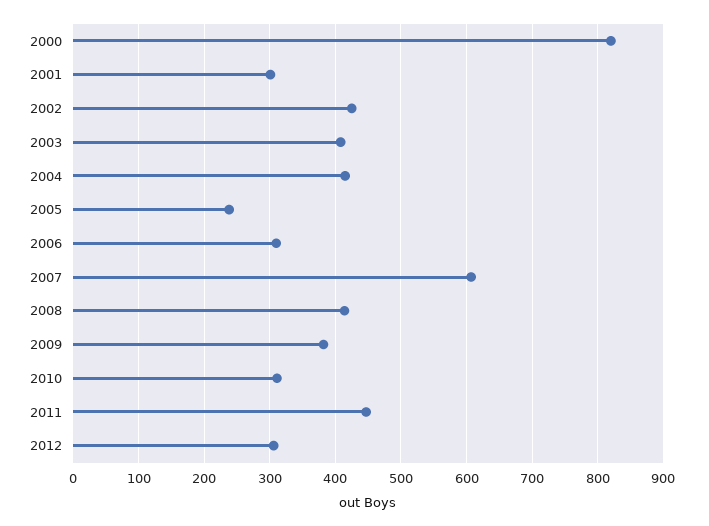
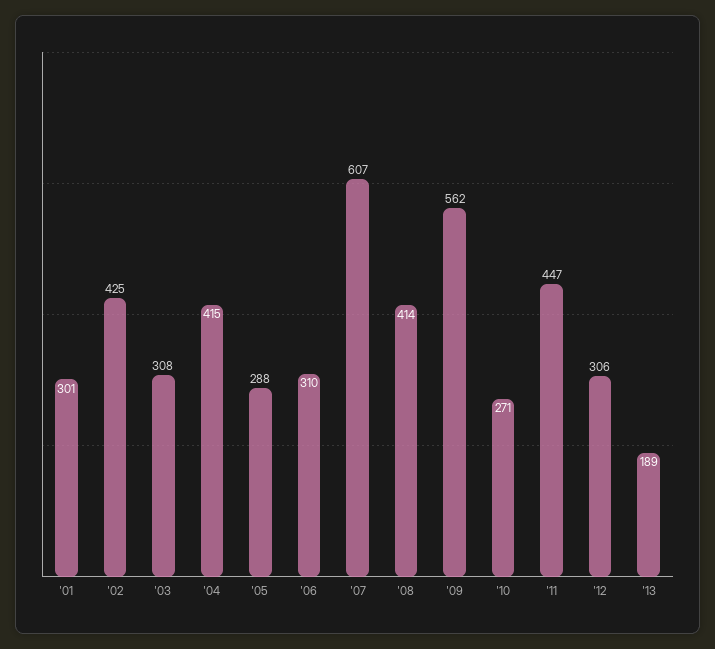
2000: 820 -> none
2003: 410 -> 308
2005: 240 -> 288
2009: 380 -> 562
2010: 310 -> 271
'13: none -> 189

